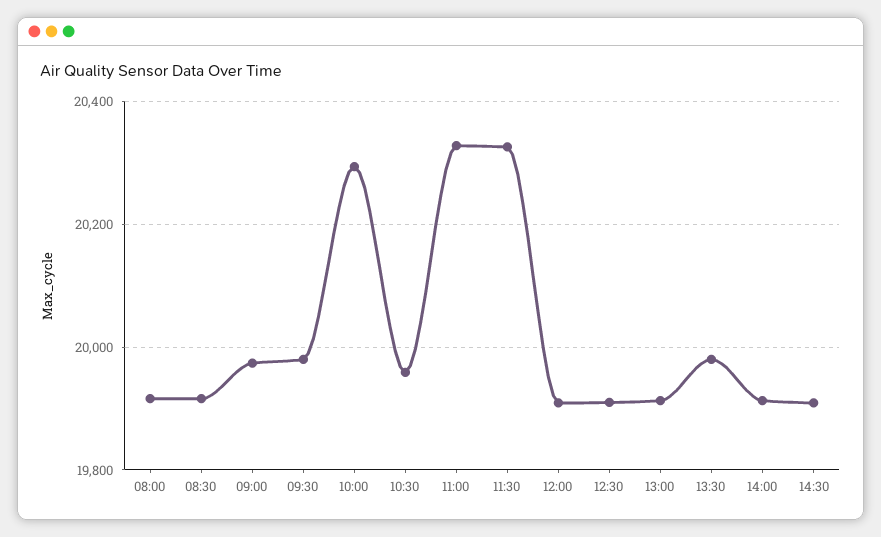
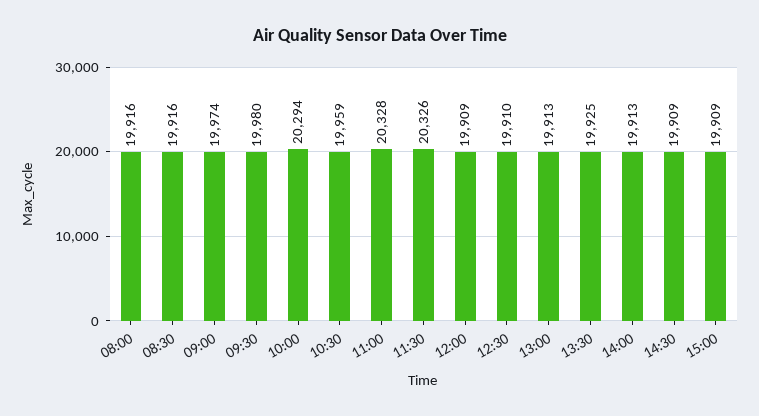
13:30: 19980 -> 19925
15:00: none -> 19909

